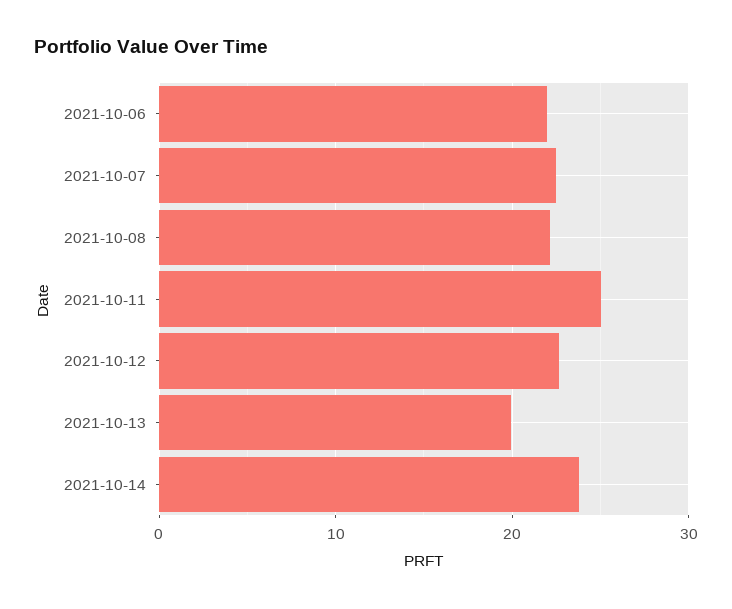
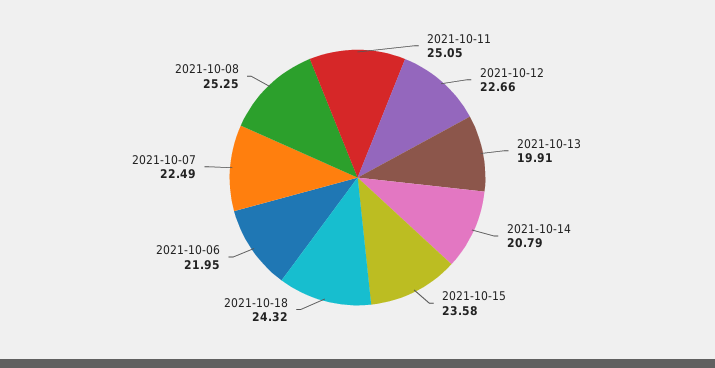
2021-10-08: 22 -> 25.25
2021-10-14: 24 -> 20.79
2021-10-15: none -> 23.58
2021-10-18: none -> 24.32

